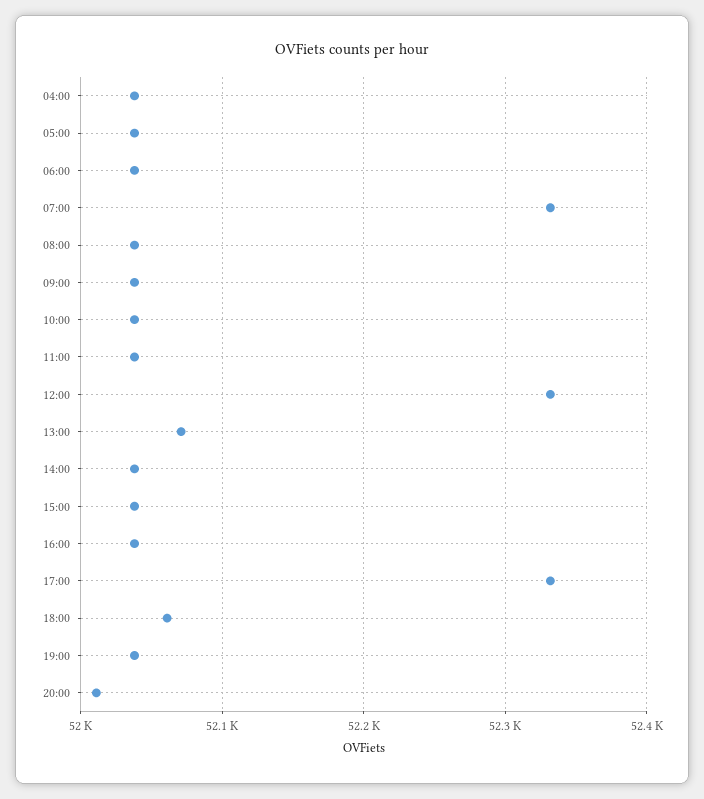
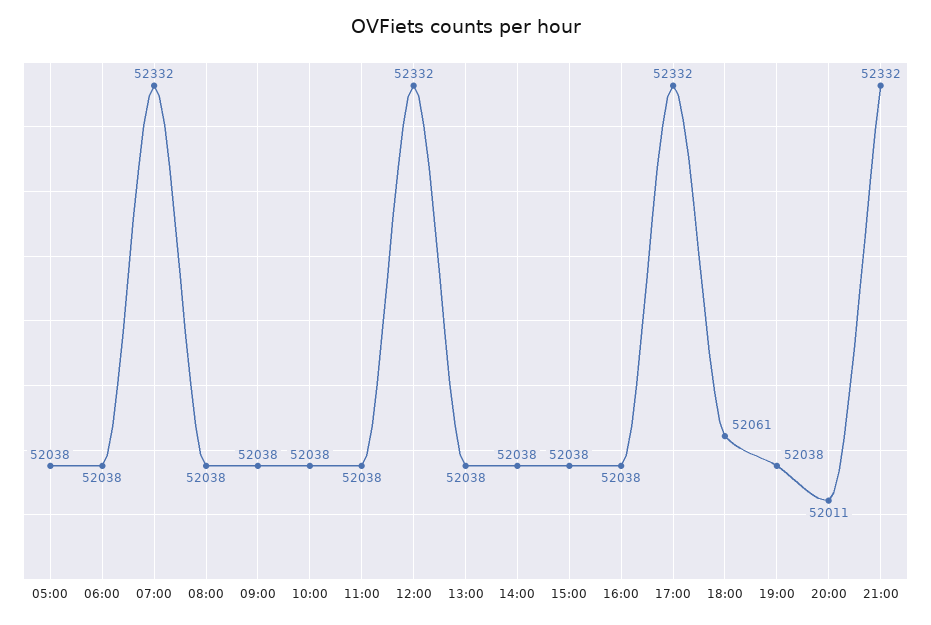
04:00: 52040 -> none
13:00: 52070 -> 52038
21:00: none -> 52332

